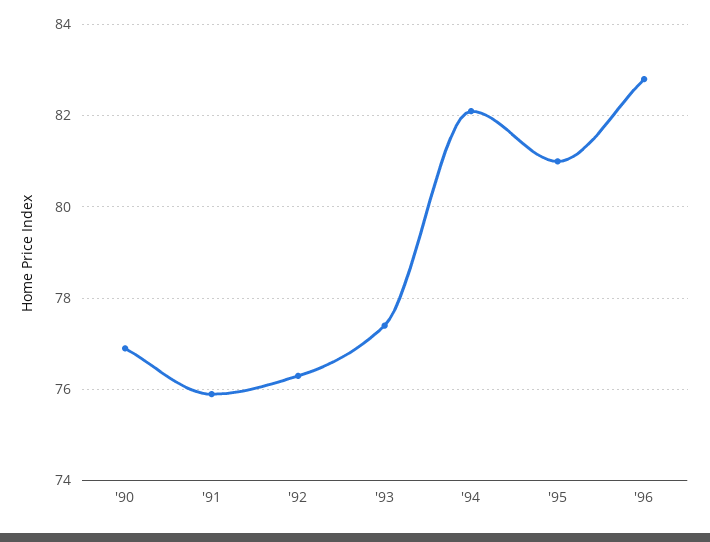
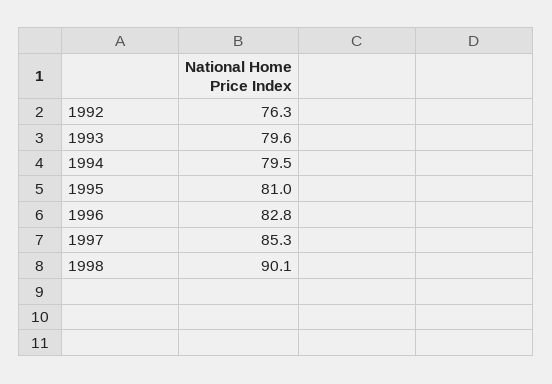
'90: 77 -> none
'91: 76 -> none
'93: 77.5 -> 79.6
'94: 82 -> 79.5
1997: none -> 85.3
1998: none -> 90.1

